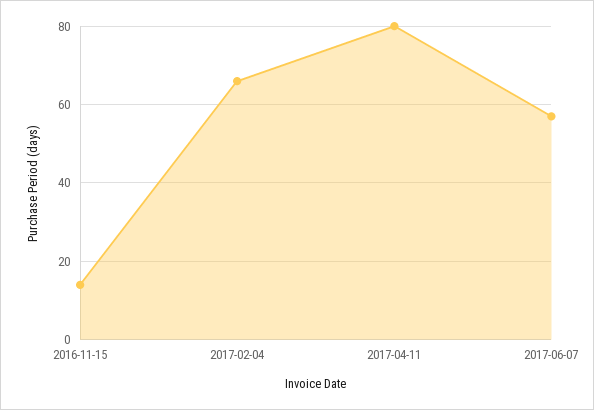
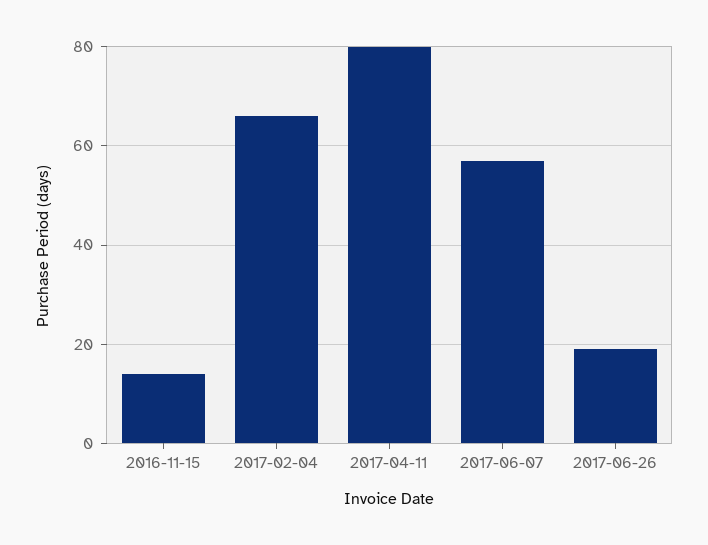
2017-06-26: none -> 20

